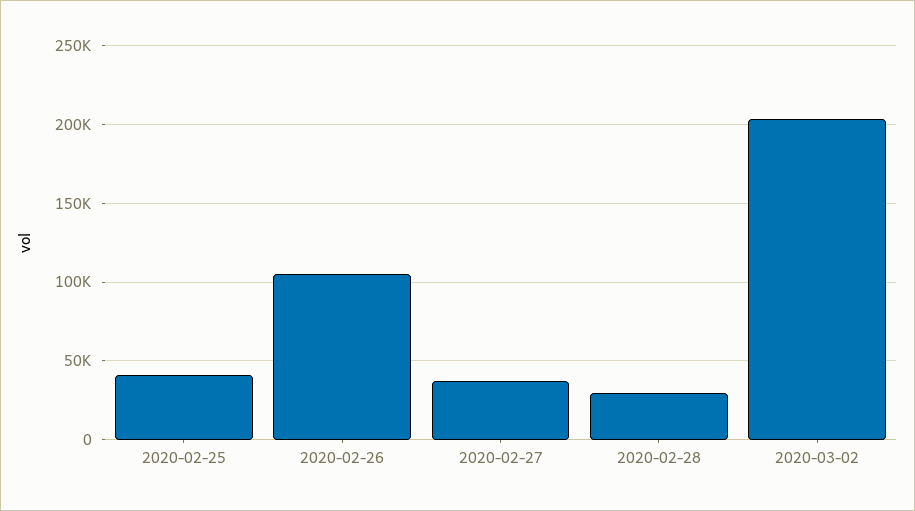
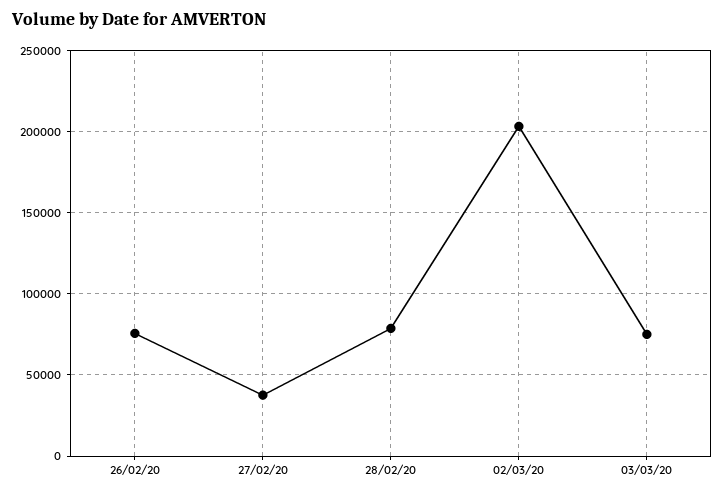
2020-02-25: 40000 -> none
2020-02-26: 105000 -> 75000
2020-02-28: 30000 -> 80000
03/03/20: none -> 75000

